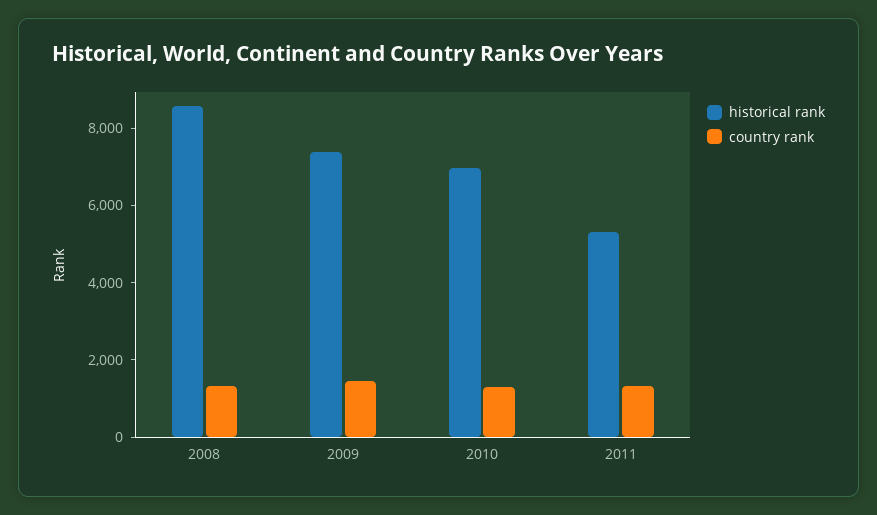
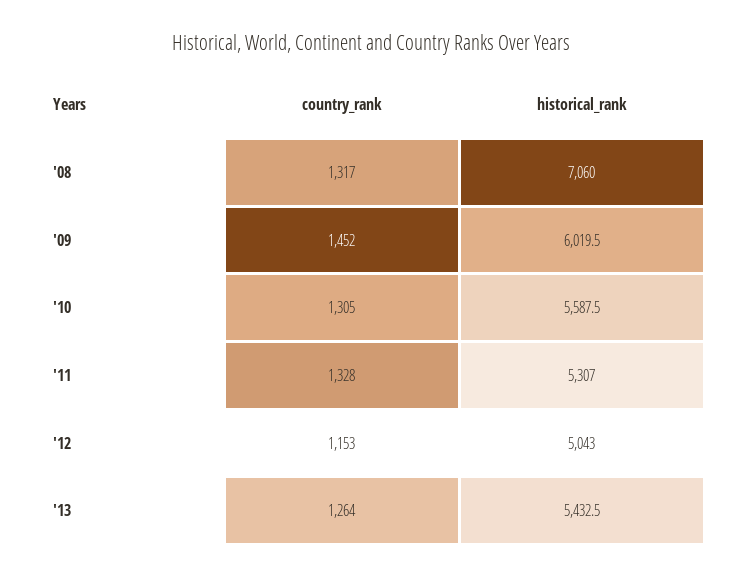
historical rank, 2008: 8500 -> 7060
historical rank, 2009: 7500 -> 6019.5
historical rank, 2010: 7000 -> 5587.5
country rank, '12: none -> 1153
historical rank, '12: none -> 5043
country rank, '13: none -> 1264
historical rank, '13: none -> 5432.5

